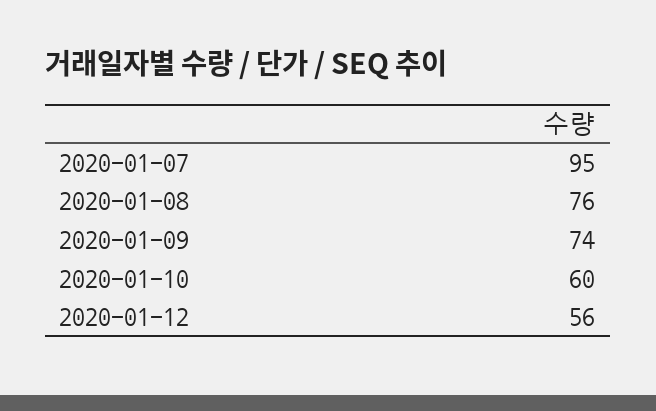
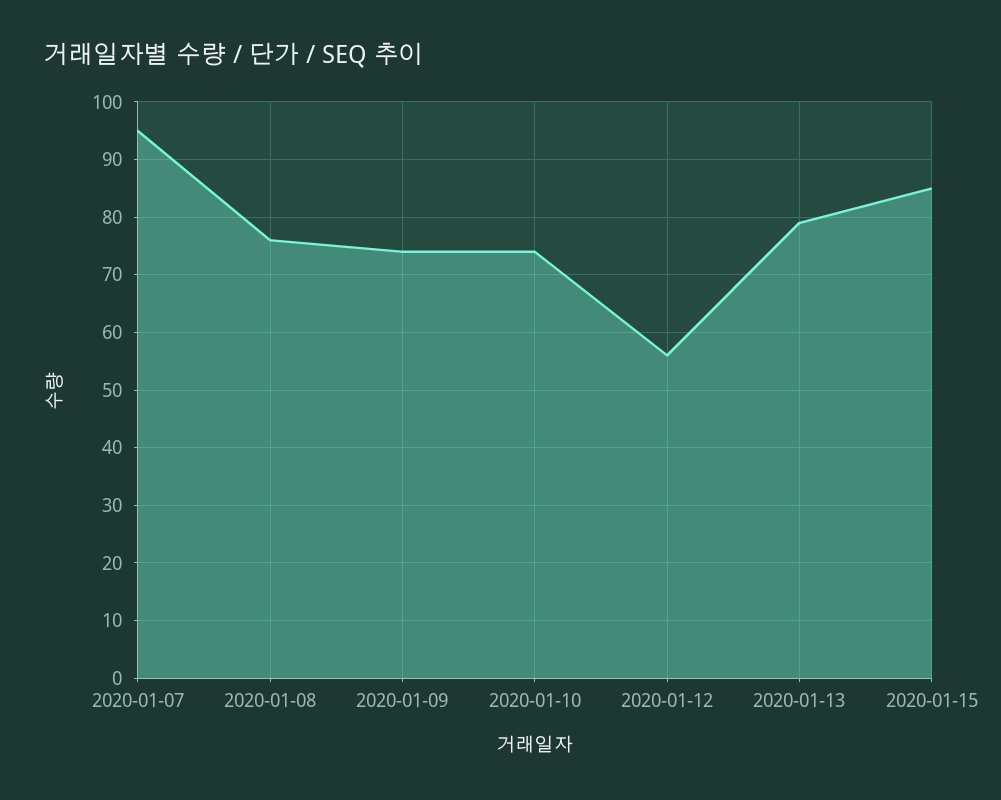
2020-01-10: 60 -> 75
2020-01-13: none -> 80
2020-01-15: none -> 85

